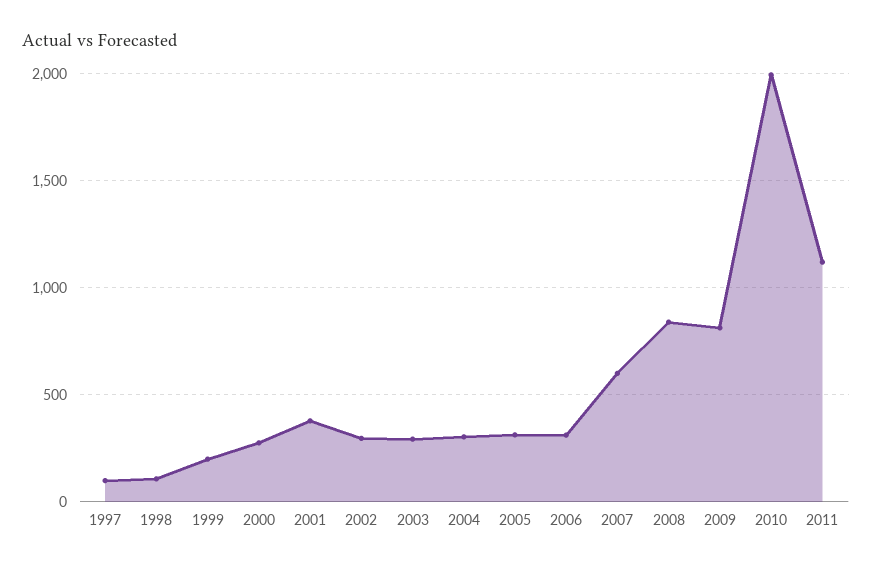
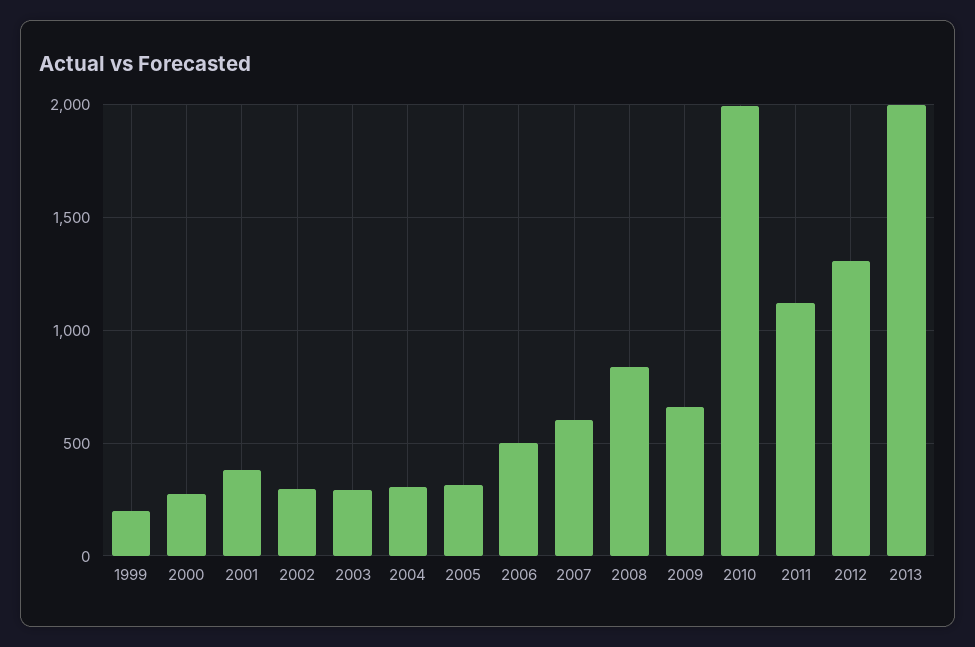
1997: 100 -> none
1998: 100 -> none
2006: 300 -> 500
2009: 800 -> 650
2012: none -> 1300
2013: none -> 2000

